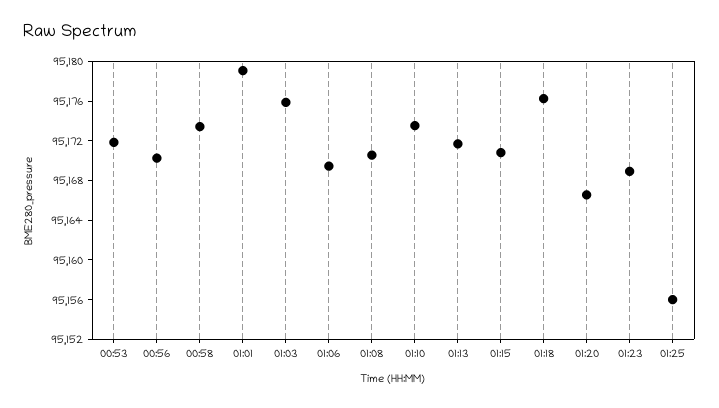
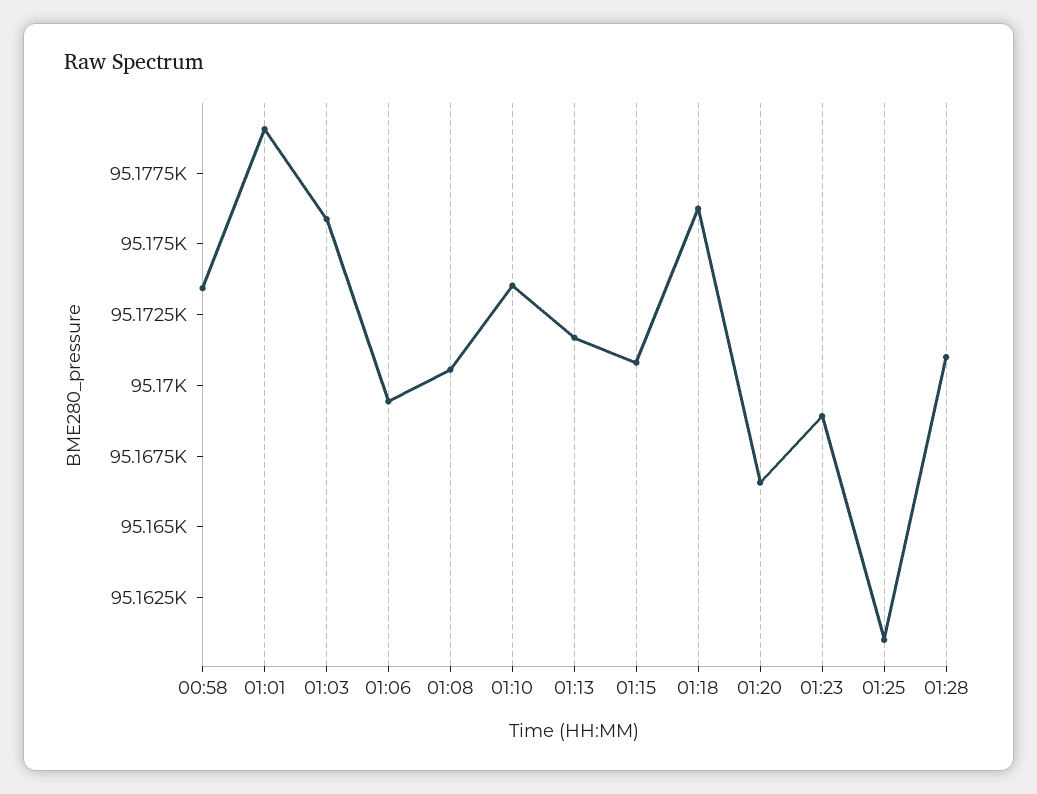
00:53: 95172 -> none
00:56: 95170 -> none
01:25: 95156 -> 95161
01:28: none -> 95171

